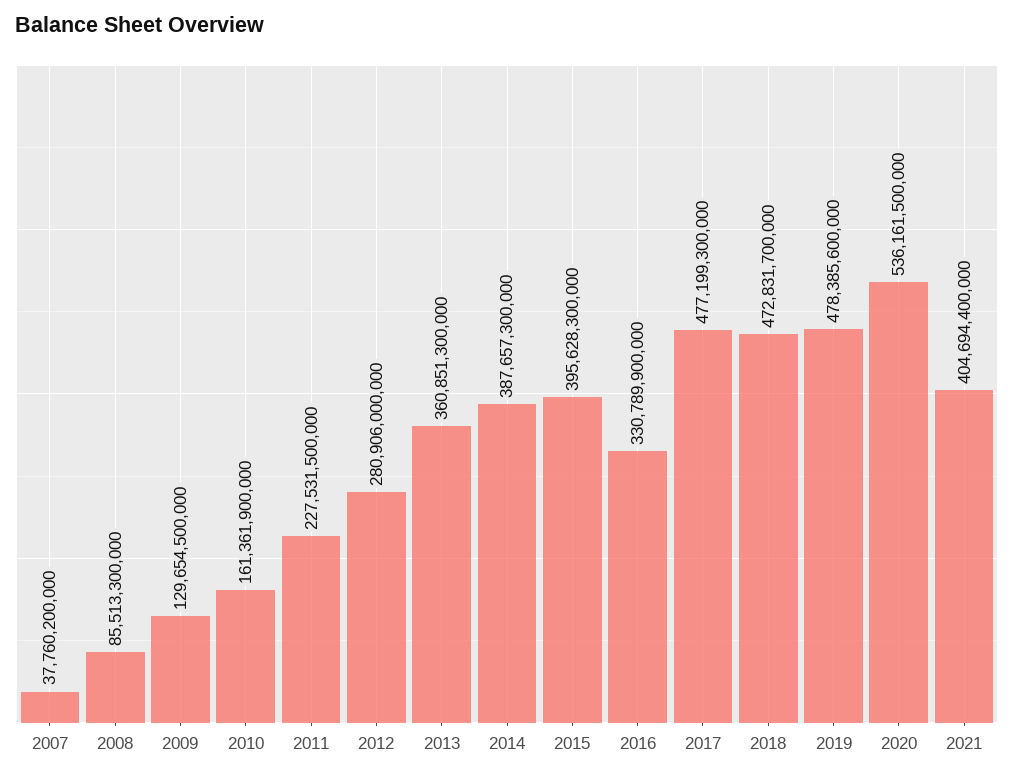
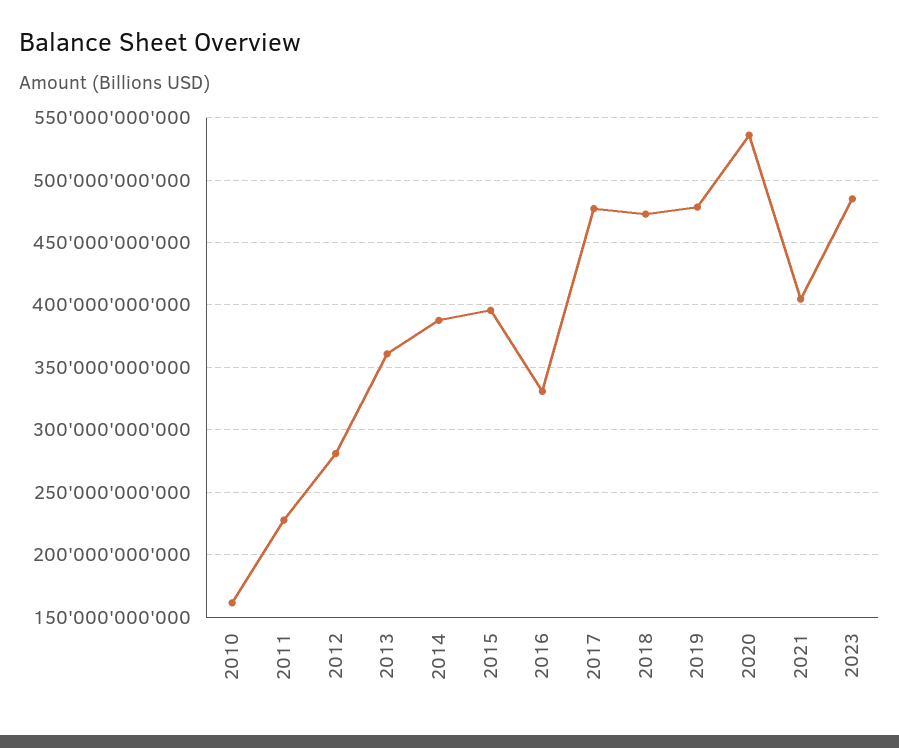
2007: 37760200000 -> none
2008: 85513300000 -> none
2009: 129654500000 -> none
2023: none -> 485000000000

